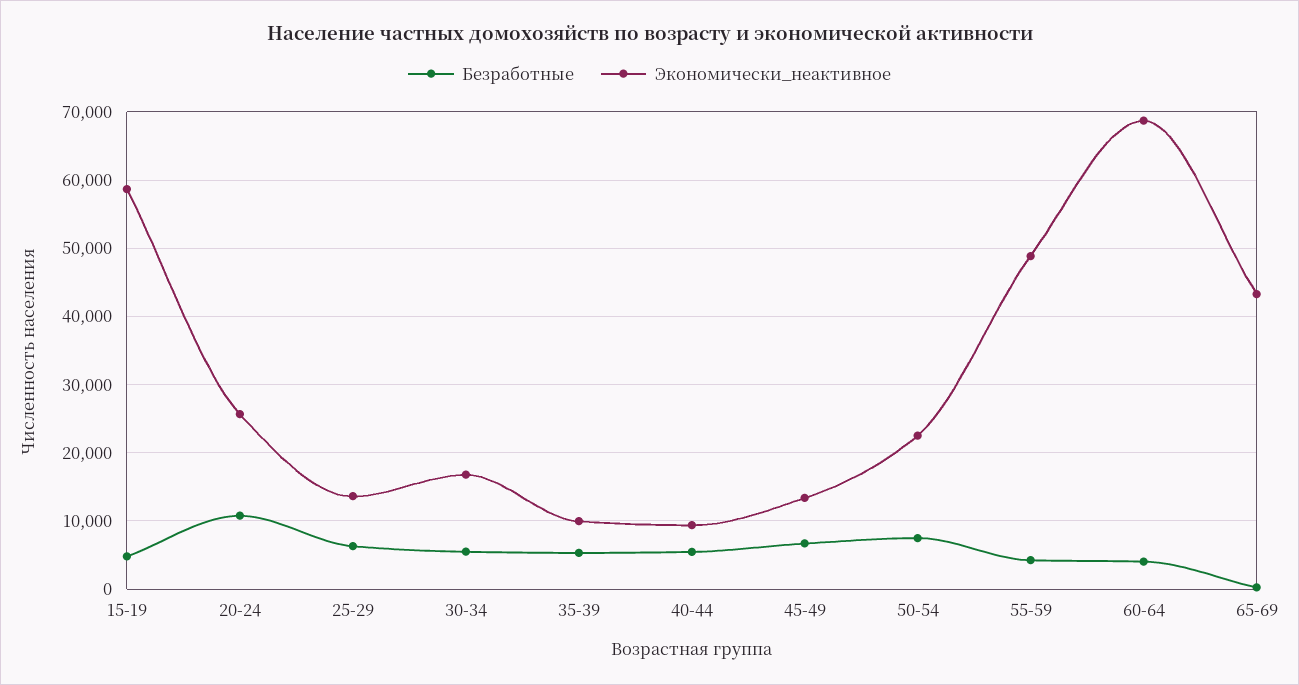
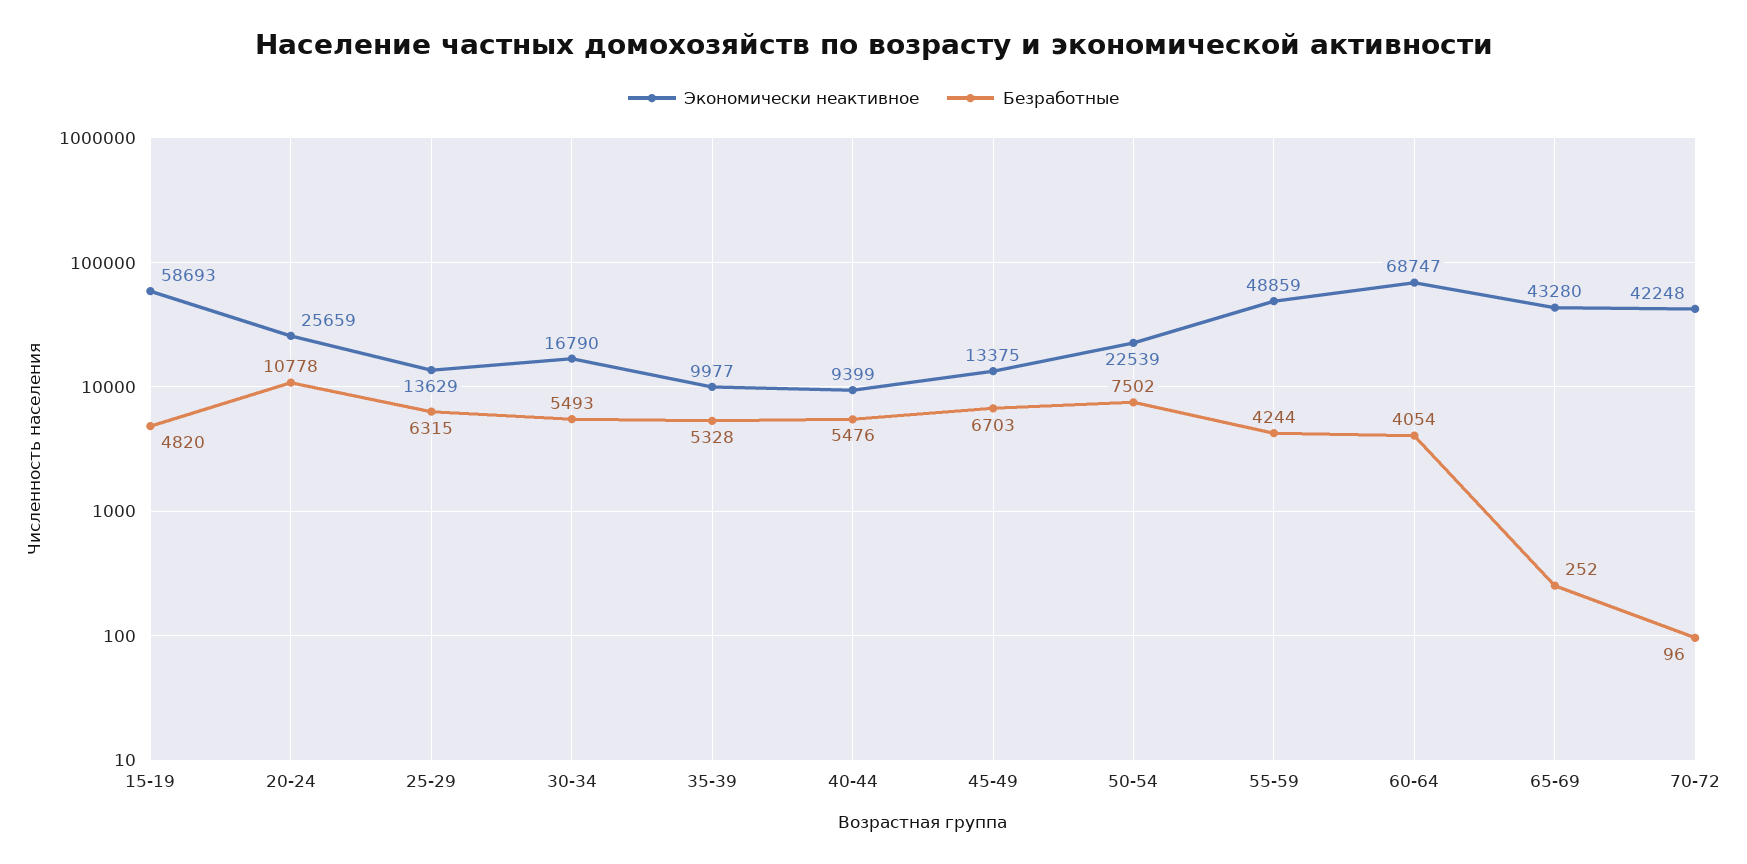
Экономически_неактивное, 70-72: none -> 42248
Безработные, 70-72: none -> 96

